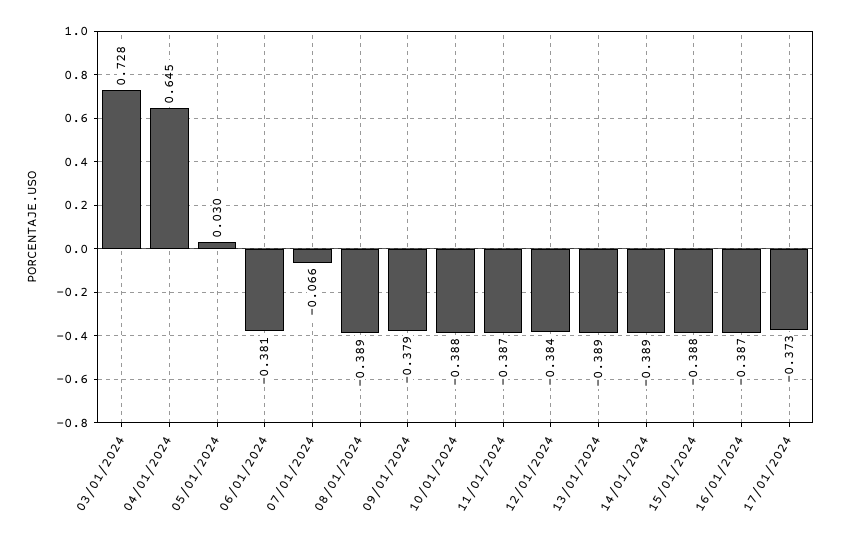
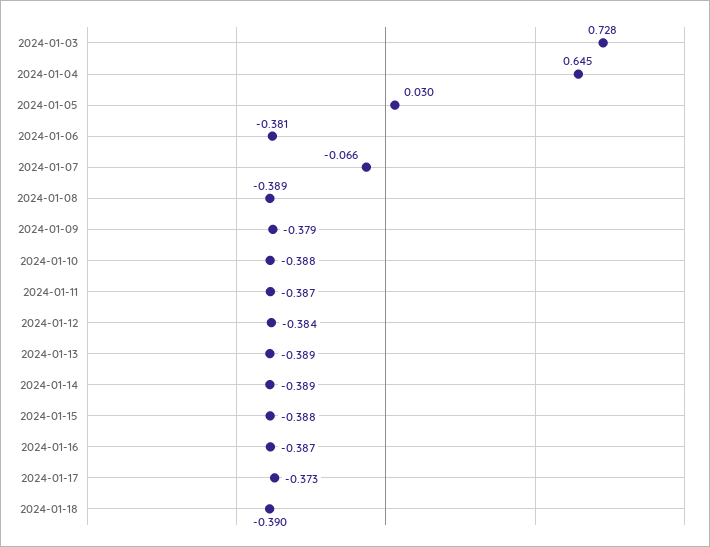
2024-01-18: none -> -0.39

